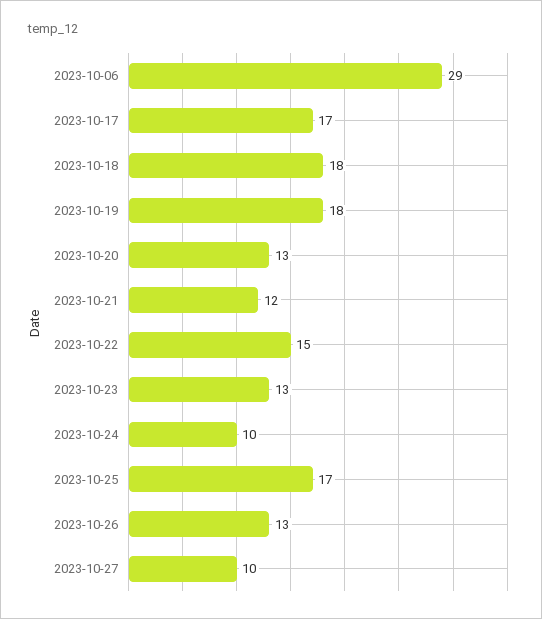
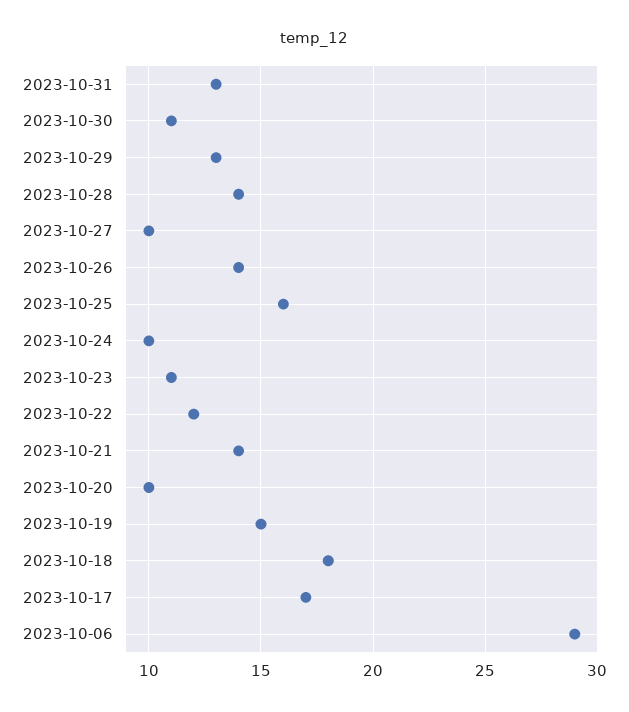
2023-10-19: 18 -> 15
2023-10-20: 13 -> 10
2023-10-21: 12 -> 14
2023-10-22: 15 -> 12
2023-10-23: 13 -> 11
2023-10-25: 17 -> 16
2023-10-26: 13 -> 14
2023-10-31: none -> 13
2023-10-30: none -> 11
2023-10-29: none -> 13
2023-10-28: none -> 14

